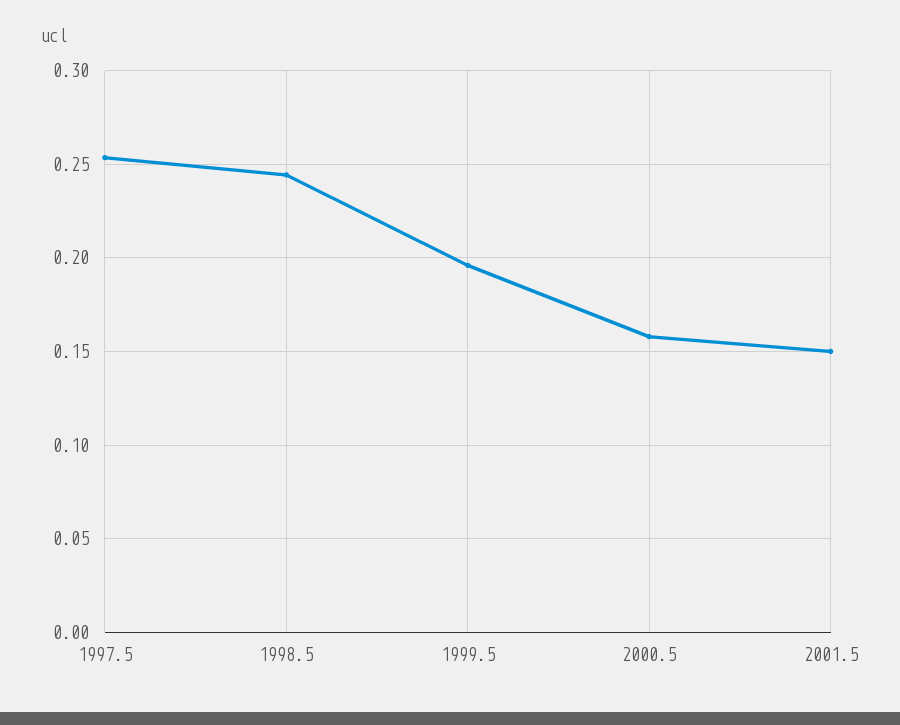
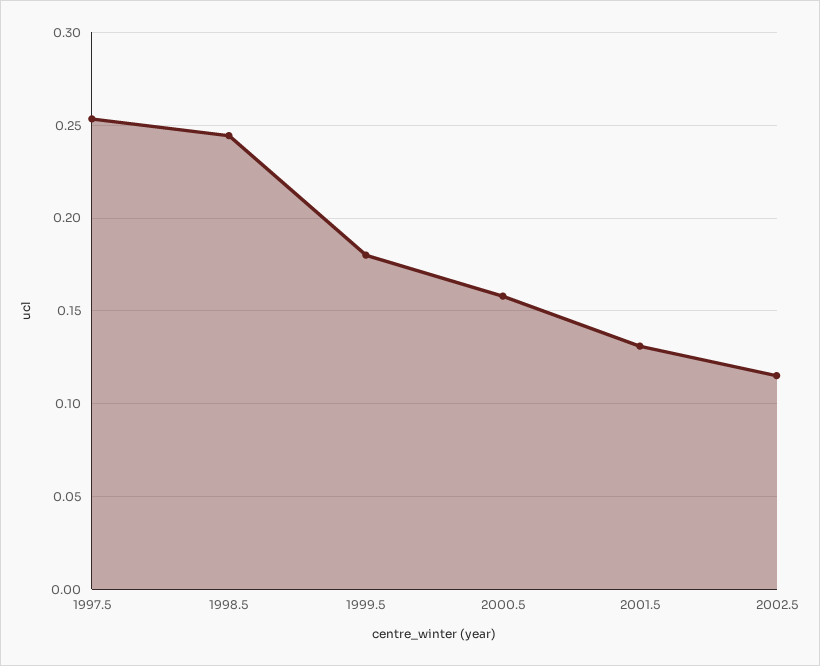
1999.5: 0.195 -> 0.18
2001.5: 0.15 -> 0.13
2002.5: none -> 0.115

